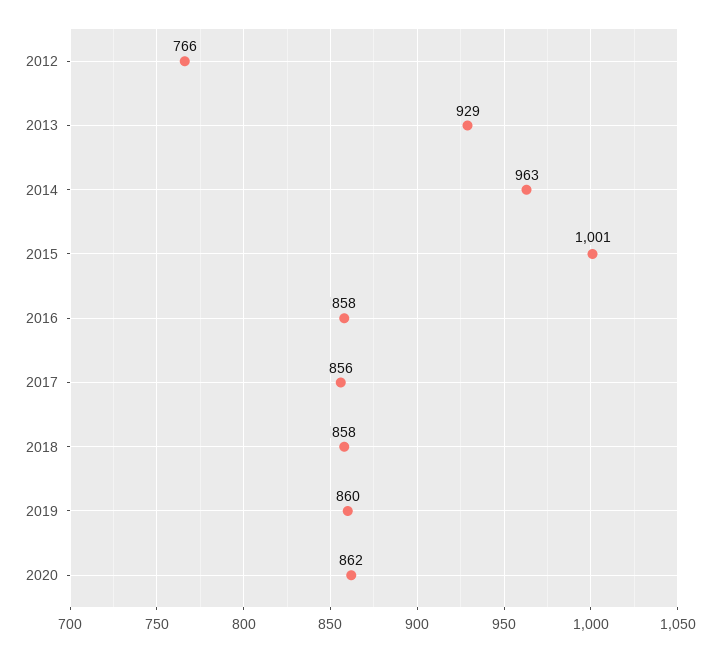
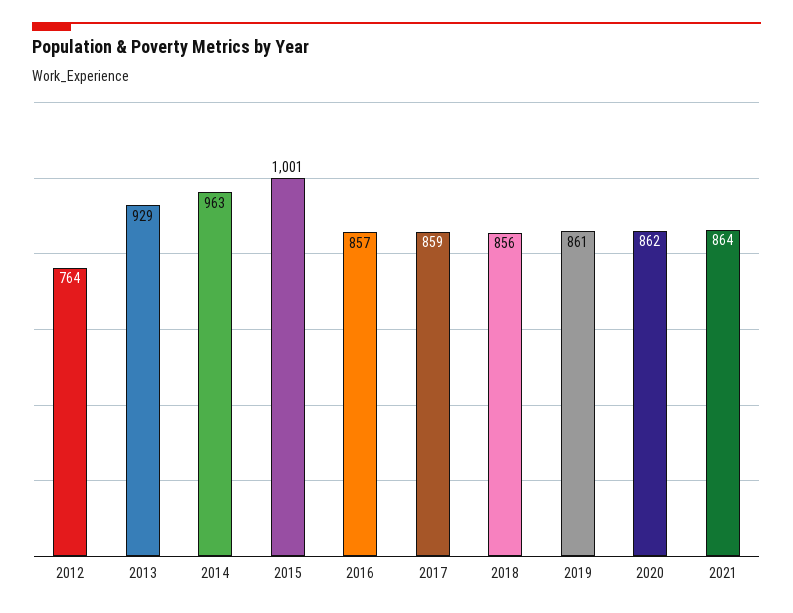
2012: 766 -> 764
2016: 858 -> 857
2017: 856 -> 859
2018: 858 -> 856
2019: 860 -> 861
2021: none -> 864

